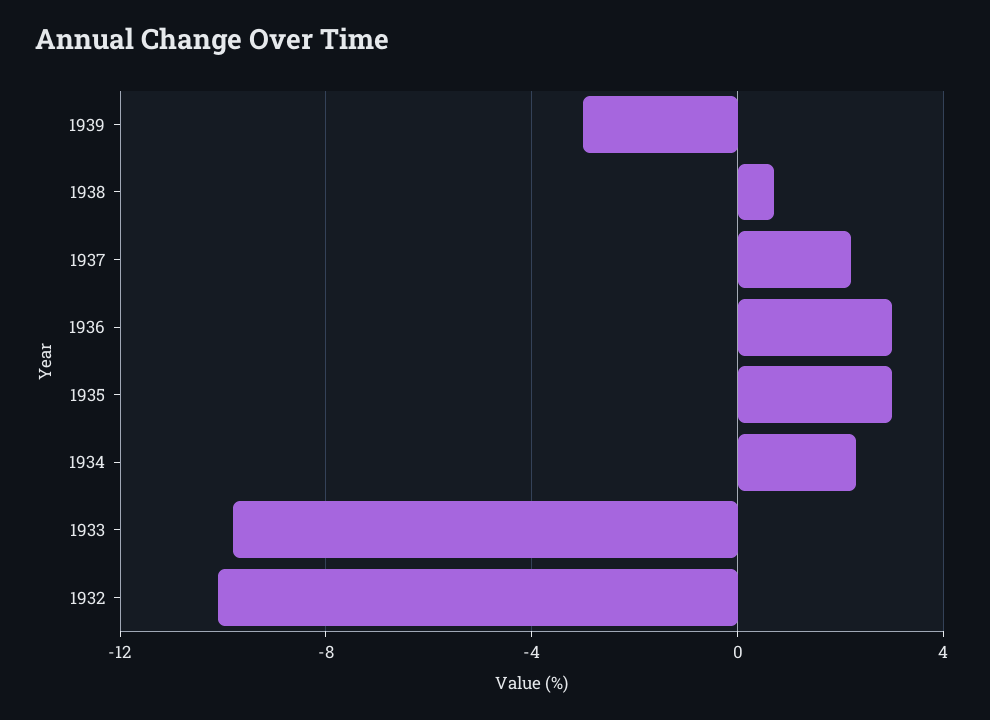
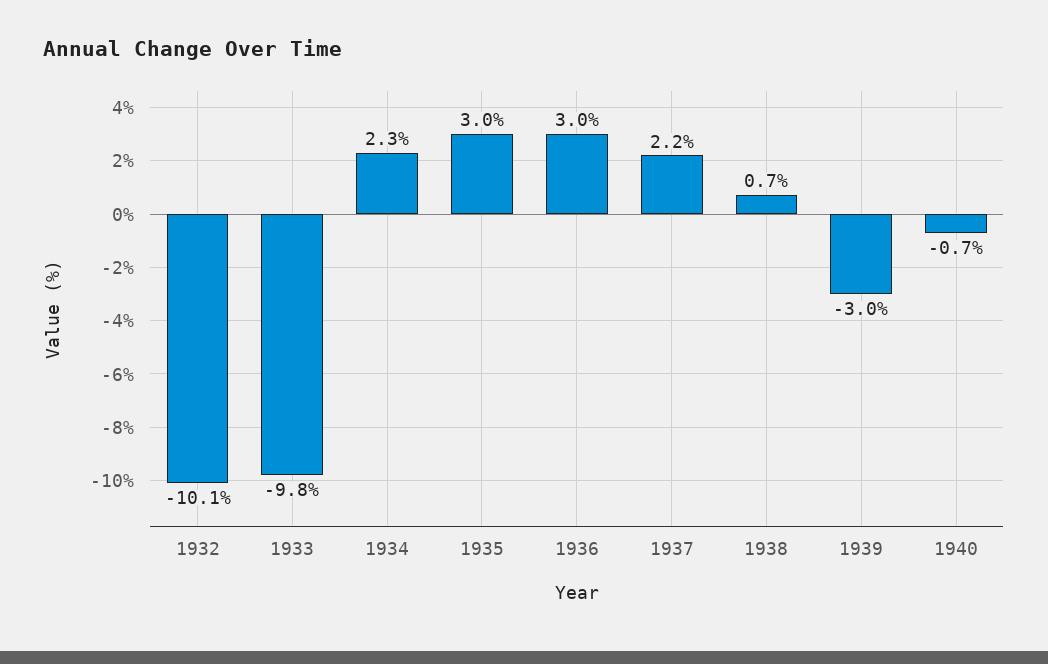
1940: none -> -0.7

